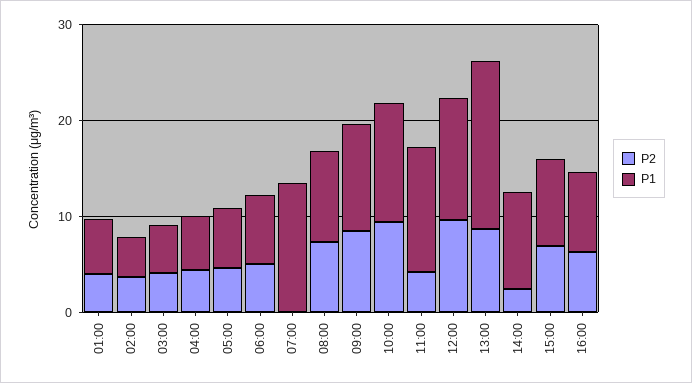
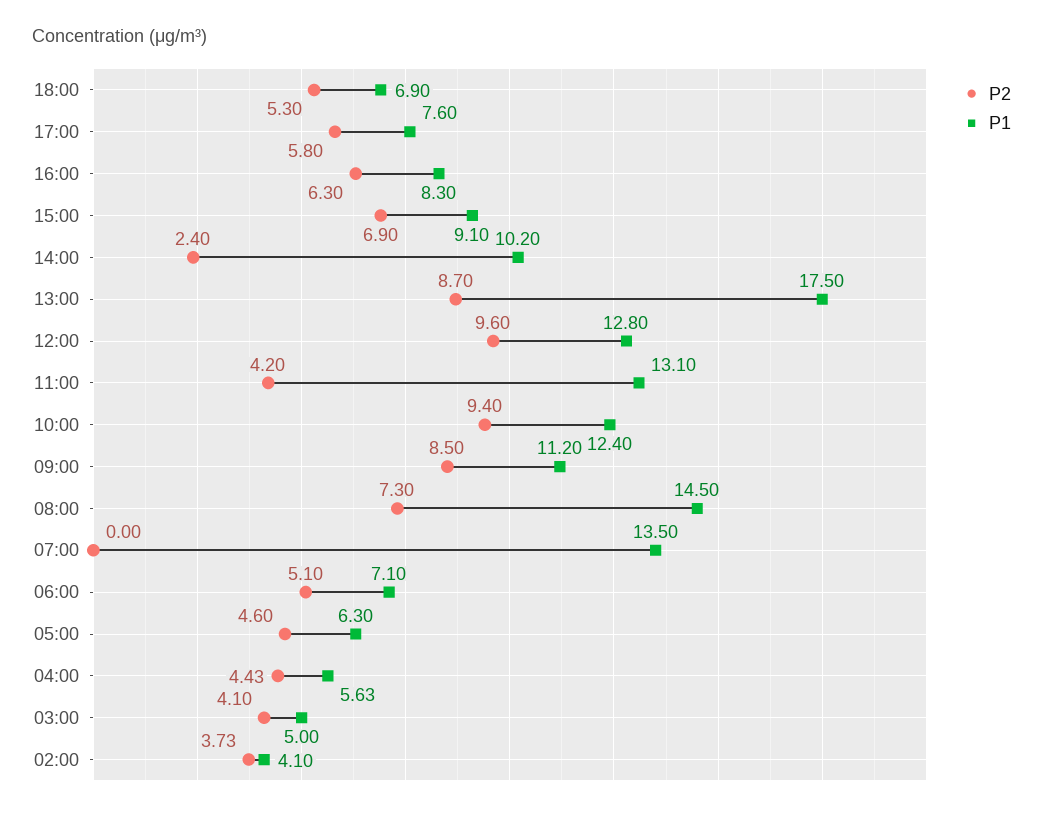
P2, 01:00: 4 -> none
P1, 01:00: 6 -> none
P1, 08:00: 10 -> 14.5
P2, 18:00: none -> 5.3
P1, 18:00: none -> 6.9
P2, 17:00: none -> 5.8
P1, 17:00: none -> 7.6

